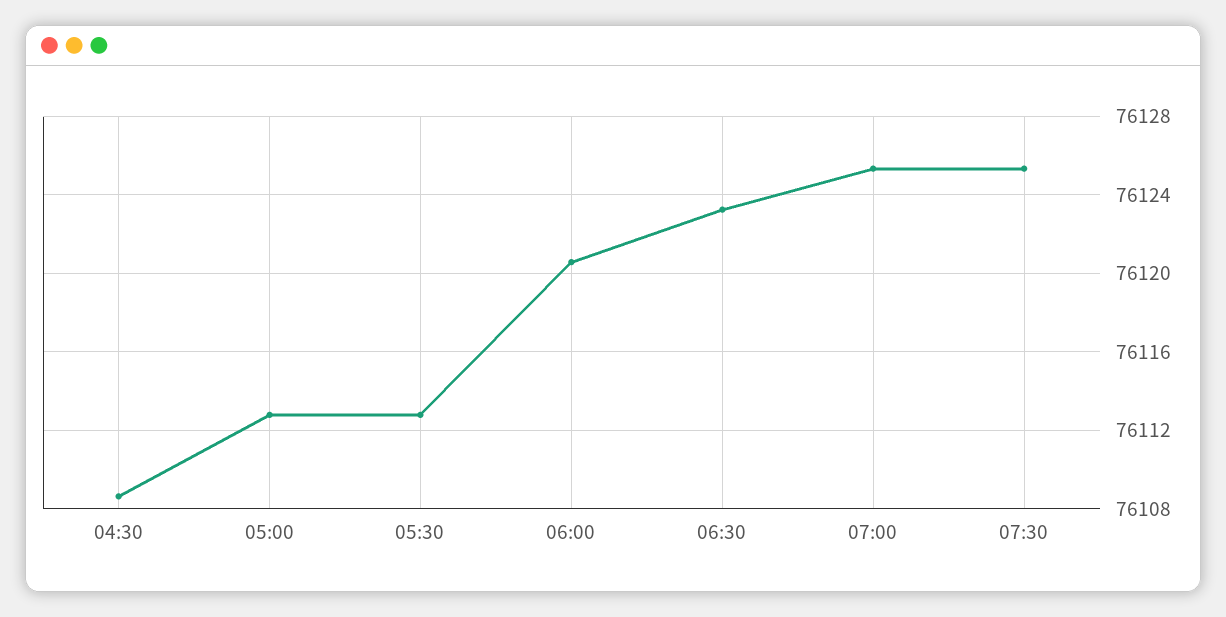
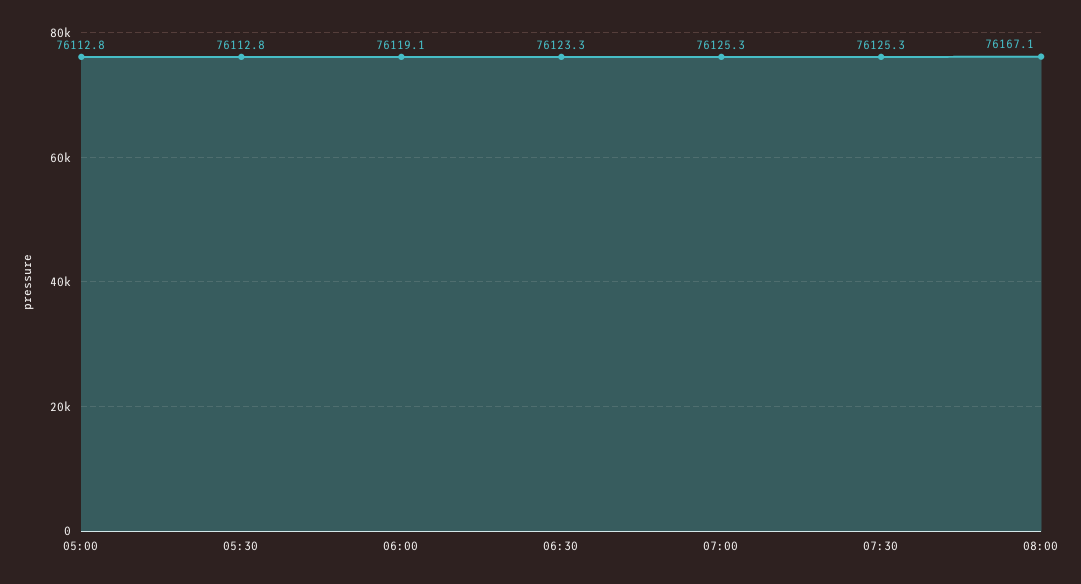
04:30: 76108.5 -> none
06:00: 76120.5 -> 76119.1
08:00: none -> 76167.1

